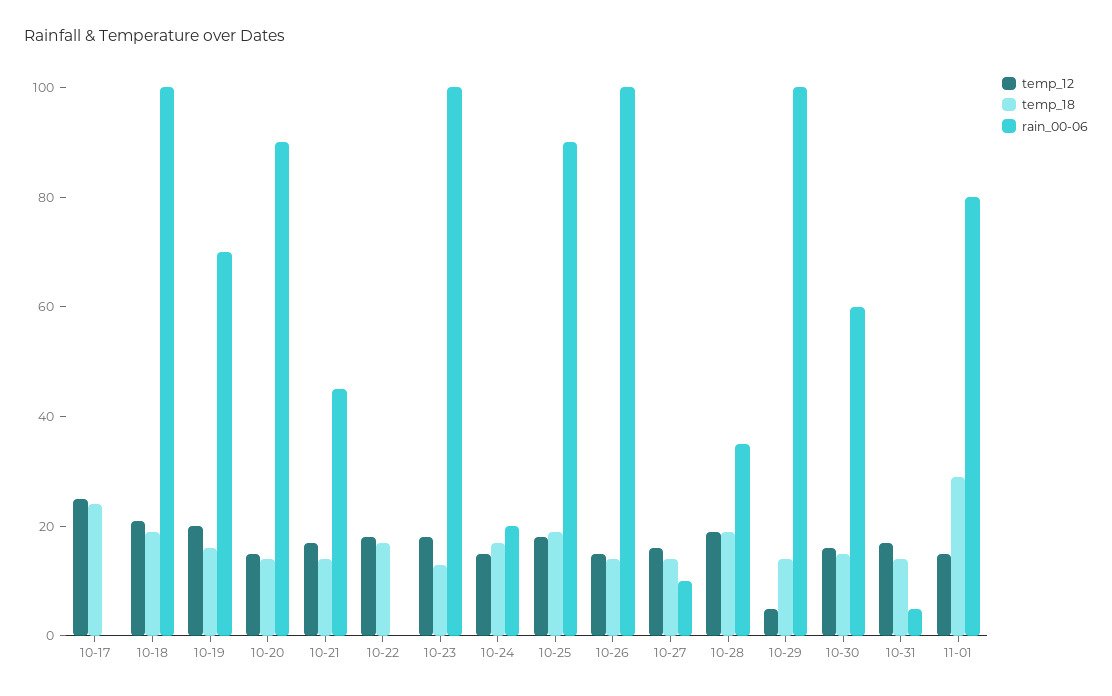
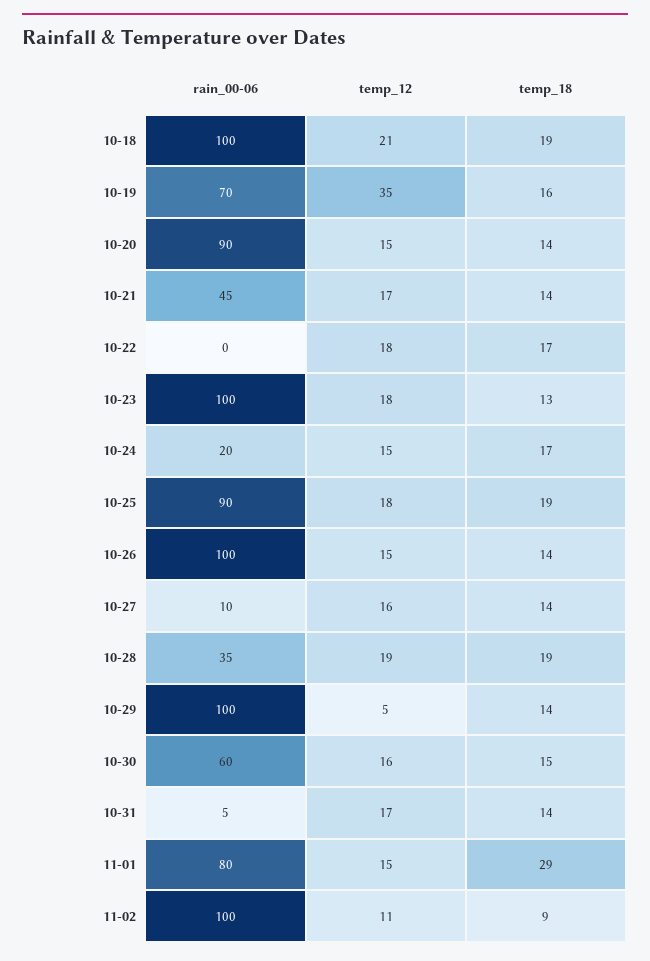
temp_12, 10-17: 25 -> none
temp_18, 10-17: 25 -> none
rain_00-06, 10-17: 0 -> none
temp_12, 10-19: 20 -> 35
rain_00-06, 11-02: none -> 100
temp_12, 11-02: none -> 11
temp_18, 11-02: none -> 9

